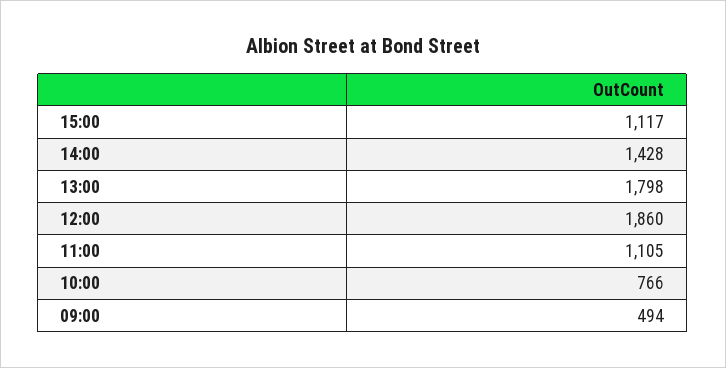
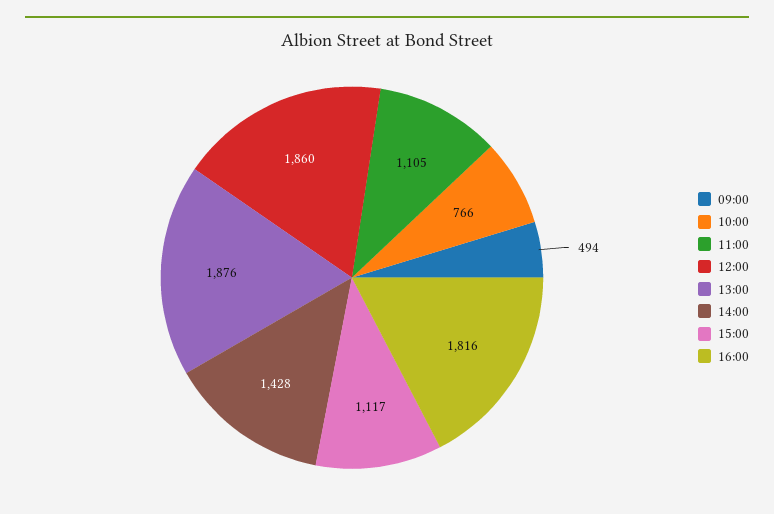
13:00: 1798 -> 1876
16:00: none -> 1816

